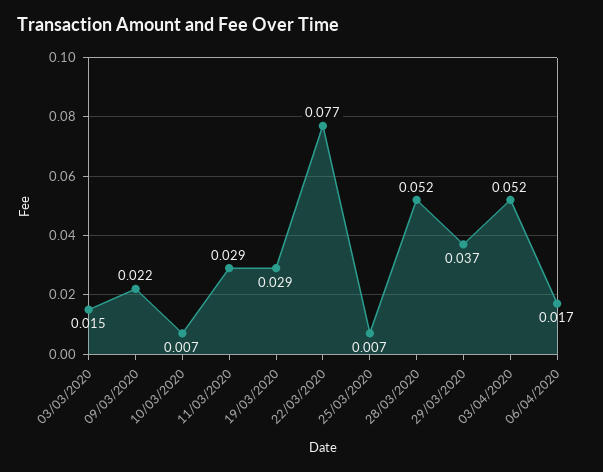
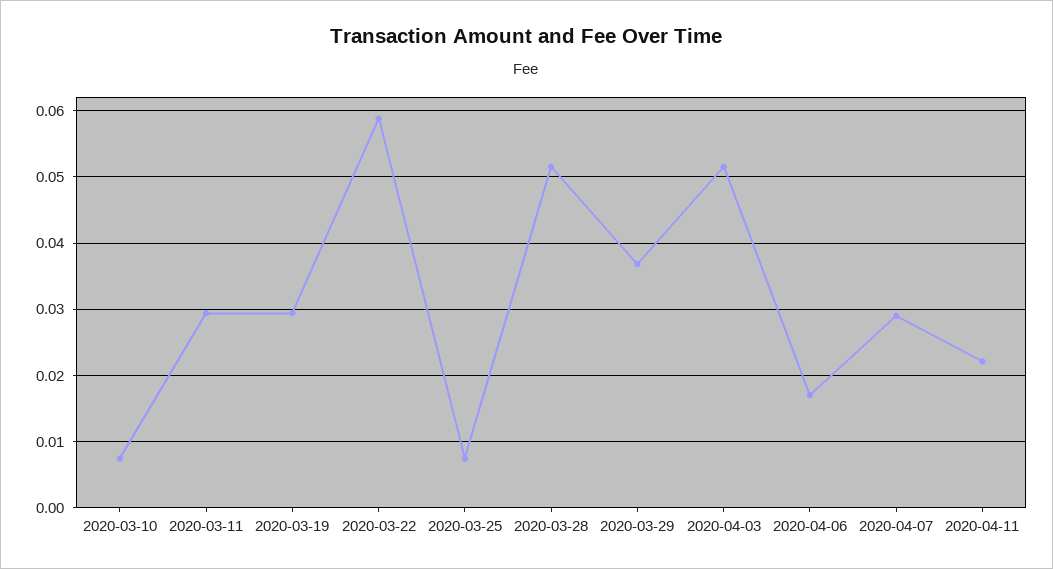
03/03/2020: 0.015 -> none
09/03/2020: 0.022 -> none
22/03/2020: 0.077 -> 0.059
2020-04-07: none -> 0.029
2020-04-11: none -> 0.022

